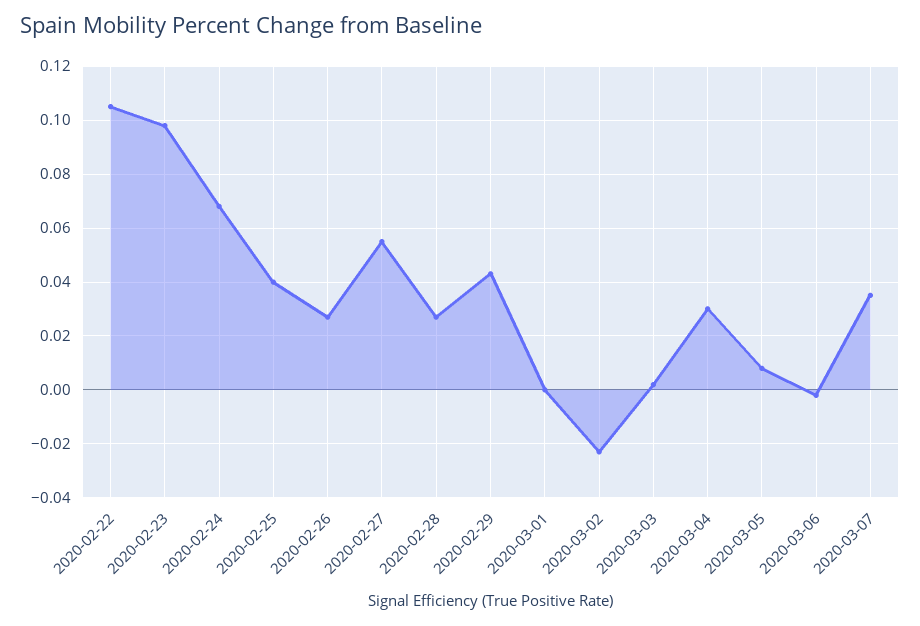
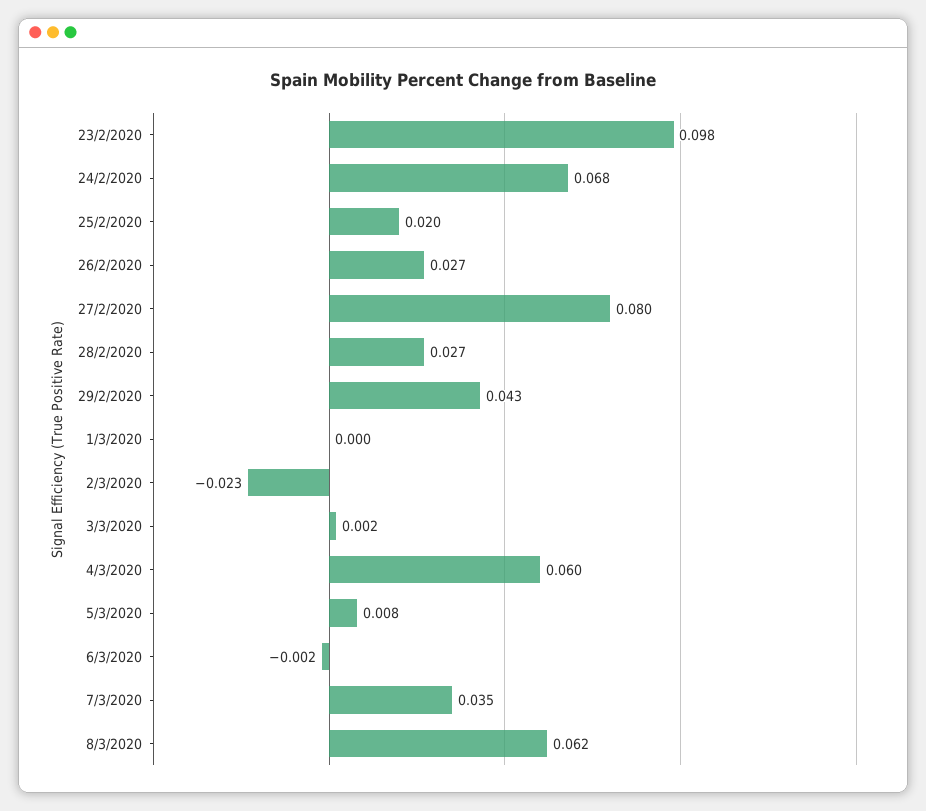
2020-02-22: 0.105 -> none
2020-02-25: 0.04 -> 0.02
2020-02-27: 0.055 -> 0.08
2020-03-04: 0.03 -> 0.06
8/3/2020: none -> 0.062

